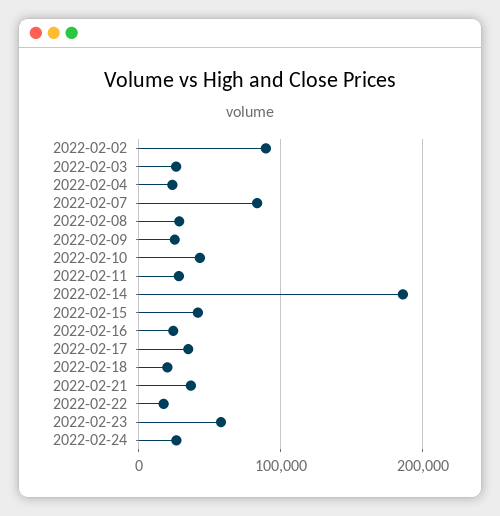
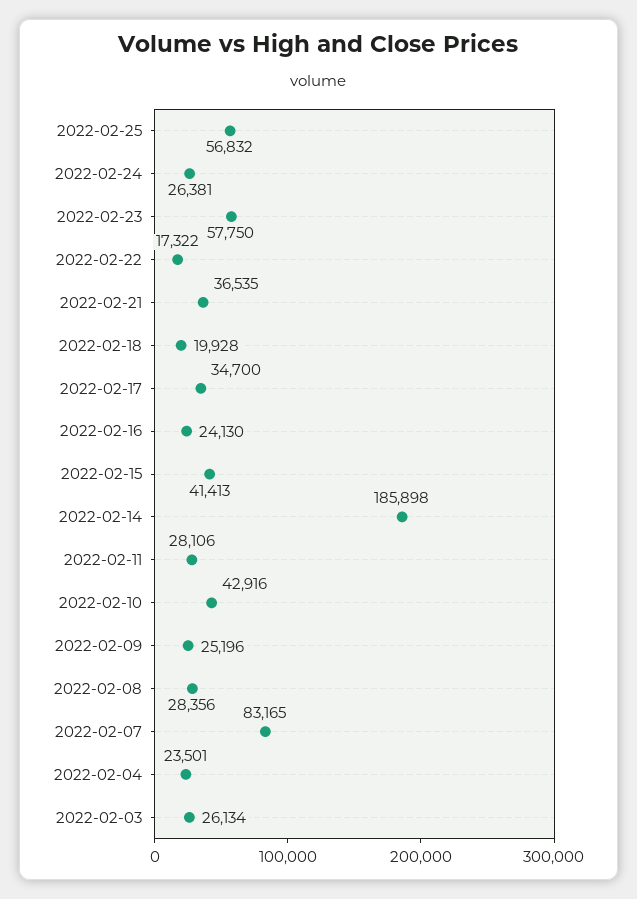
2022-02-02: 90000 -> none
2022-02-25: none -> 56832

